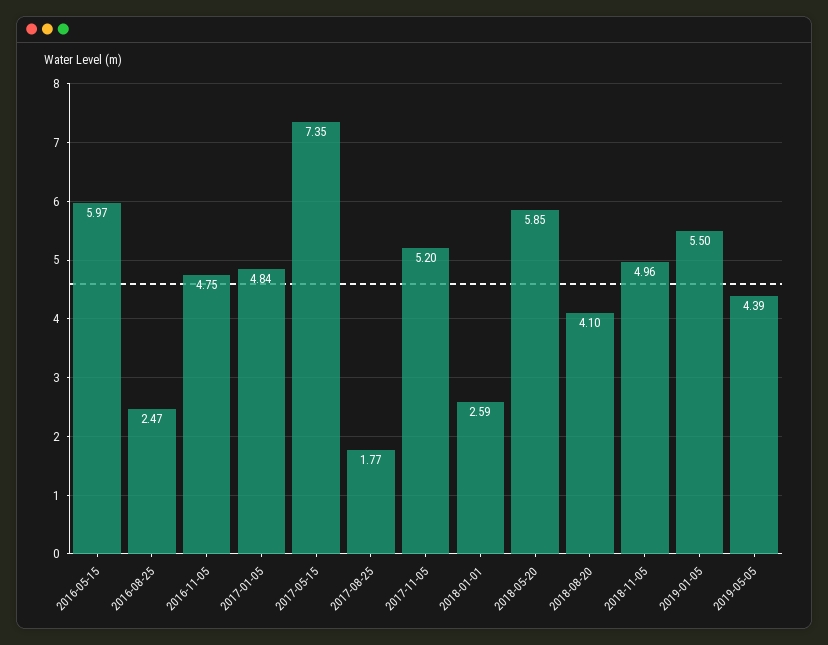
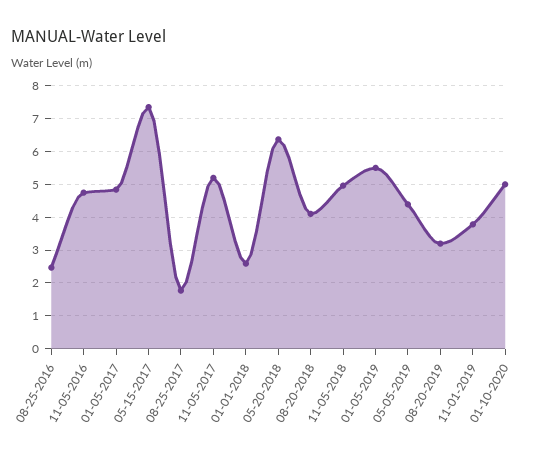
2016-05-15: 5.97 -> none
2018-05-20: 5.85 -> 6.4
08-20-2019: none -> 3.2
11-01-2019: none -> 3.8
01-10-2020: none -> 5

